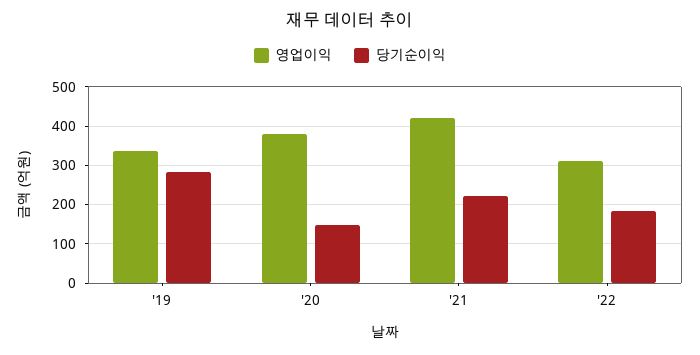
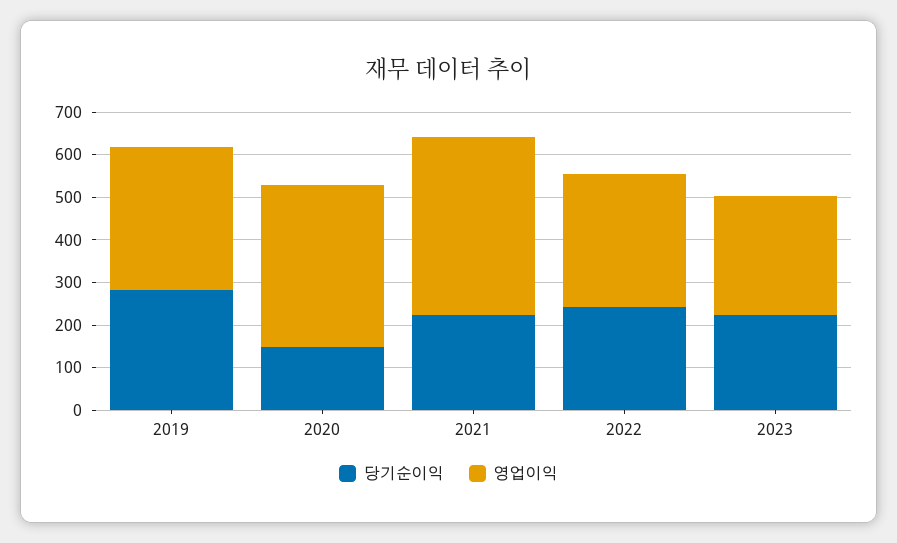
당기순이익, '22: 180 -> 240
당기순이익, 2023: none -> 220
영업이익, 2023: none -> 280

